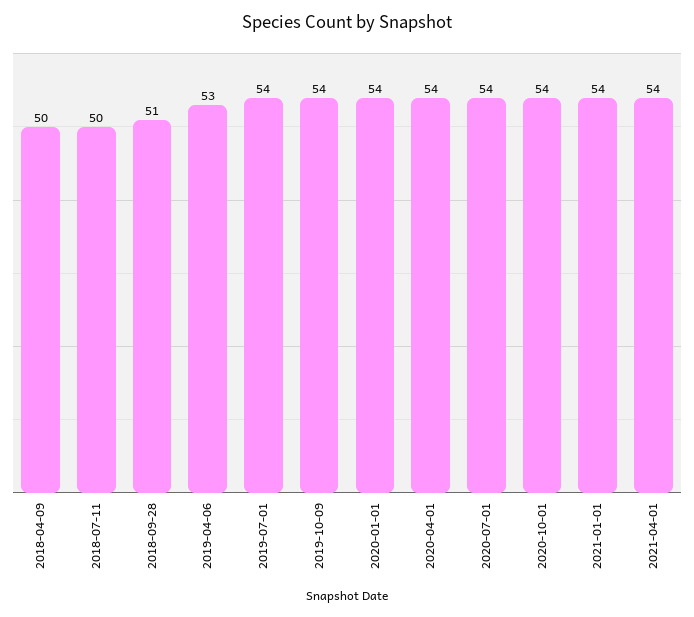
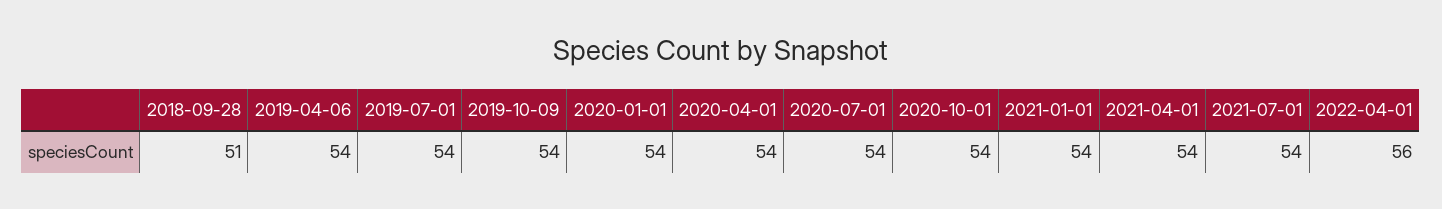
2018-04-09: 50 -> none
2018-07-11: 50 -> none
2019-04-06: 53 -> 54
2021-07-01: none -> 54
2022-04-01: none -> 56

